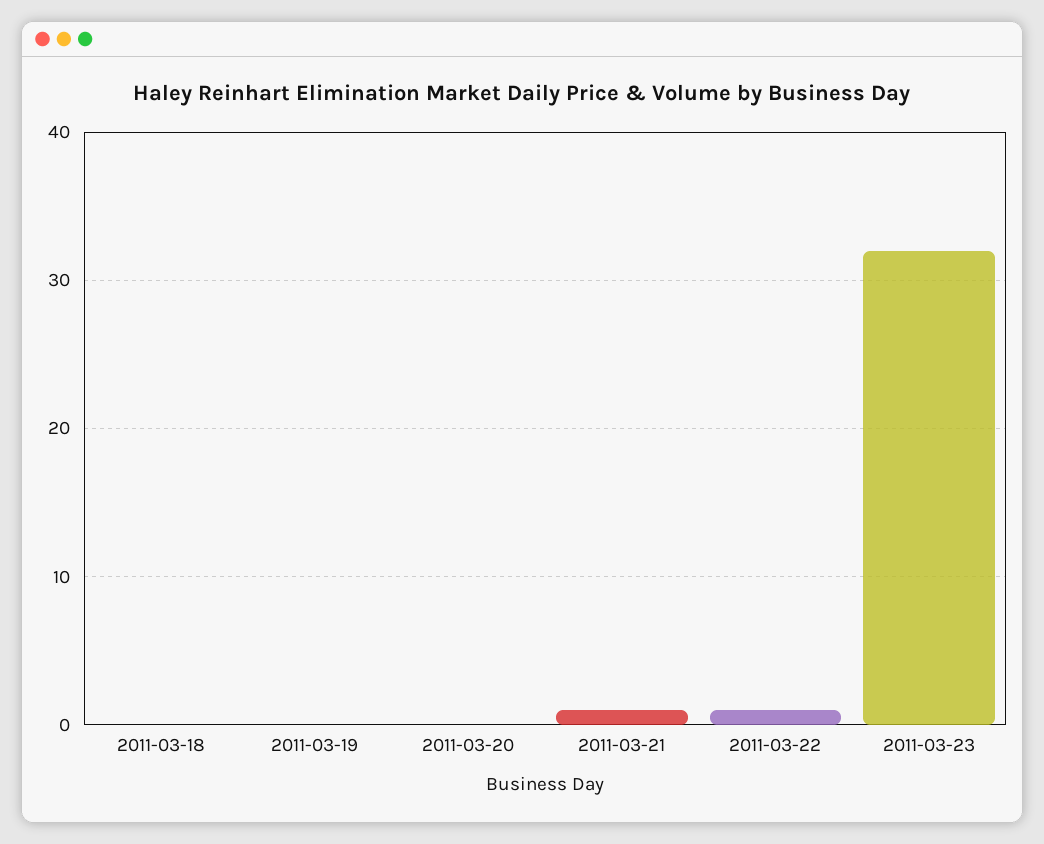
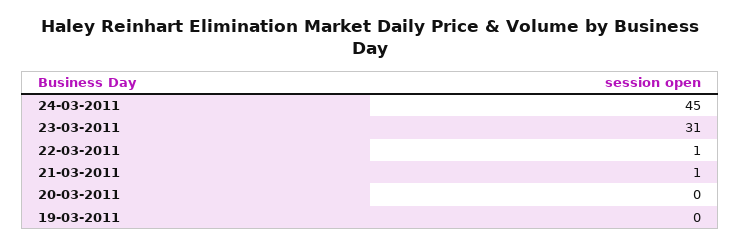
2011-03-18: 0 -> none
2011-03-23: 32 -> 31
24-03-2011: none -> 45

